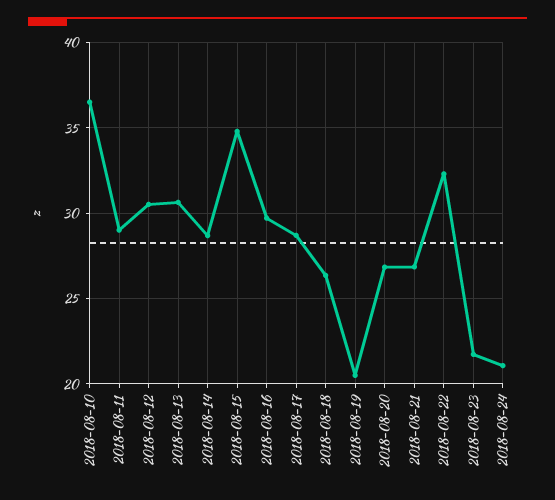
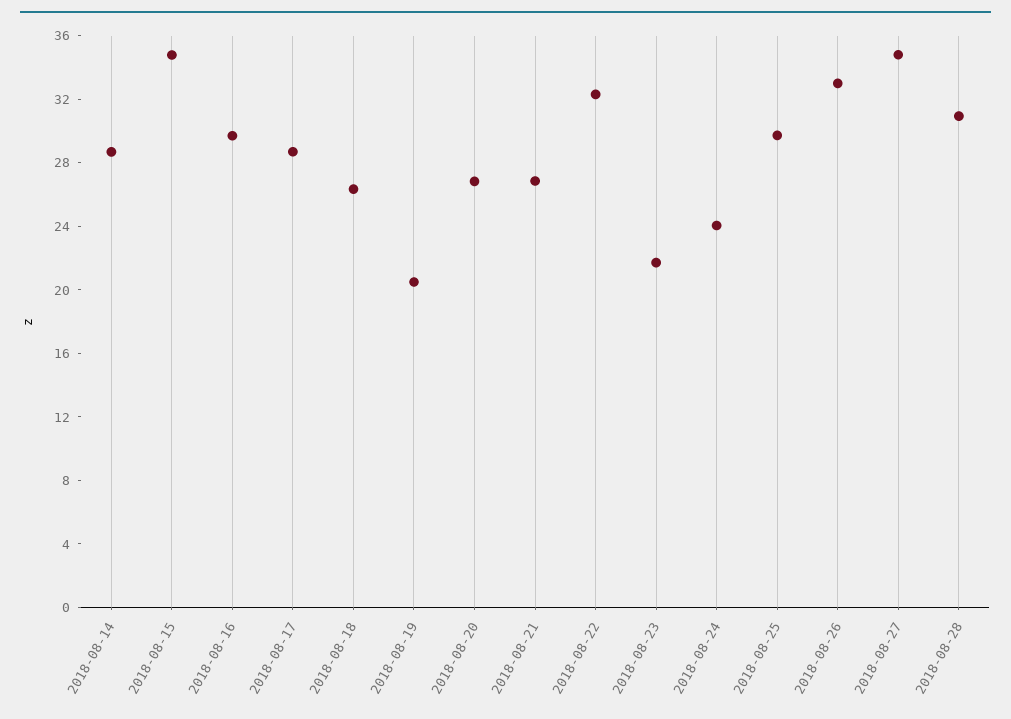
2018-08-10: 36.5 -> none
2018-08-11: 29 -> none
2018-08-12: 30.5 -> none
2018-08-13: 30.5 -> none
2018-08-24: 21 -> 24
2018-08-25: none -> 30
2018-08-26: none -> 33
2018-08-27: none -> 35
2018-08-28: none -> 31

